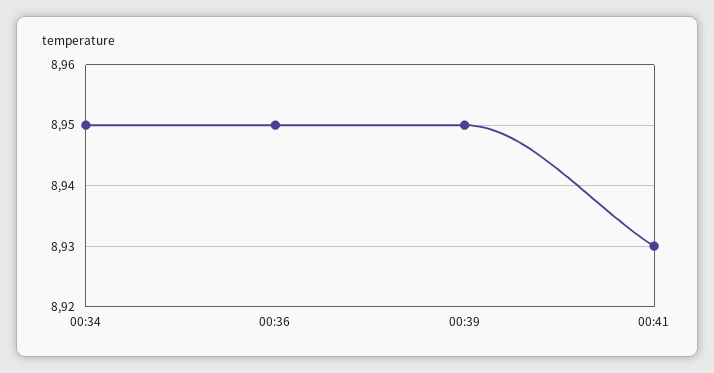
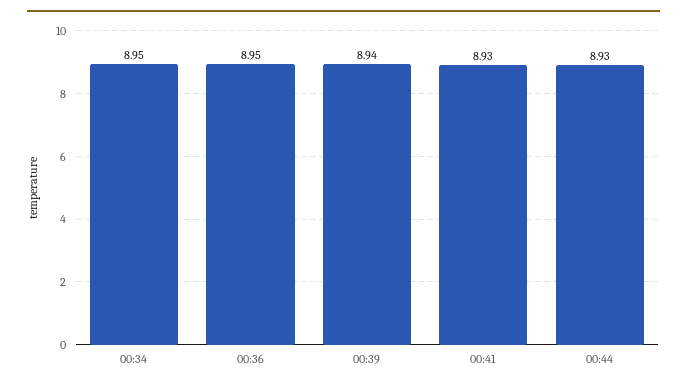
00:39: 8.95 -> 8.94
00:44: none -> 8.93

